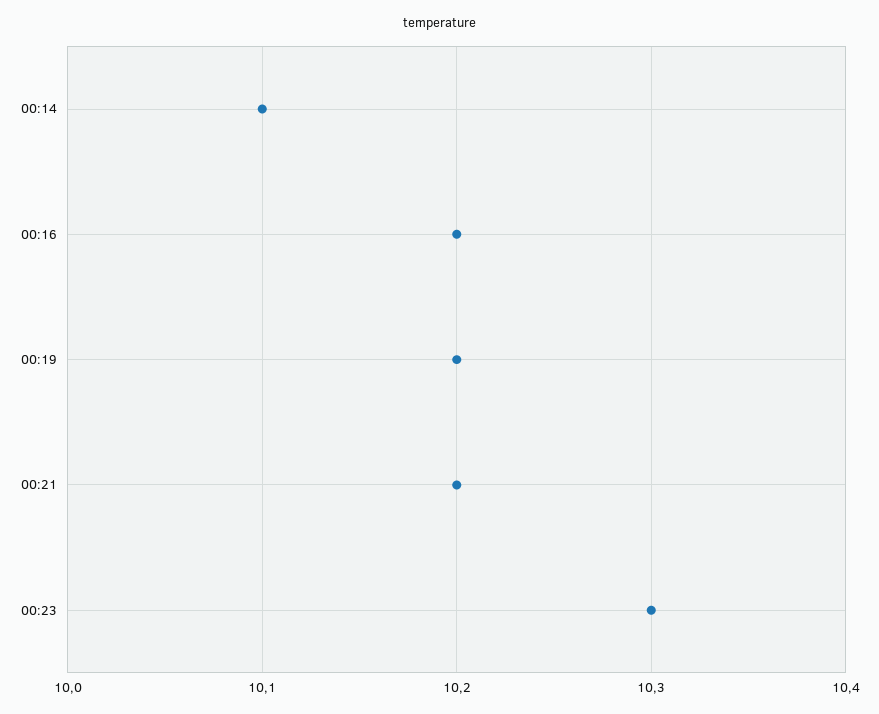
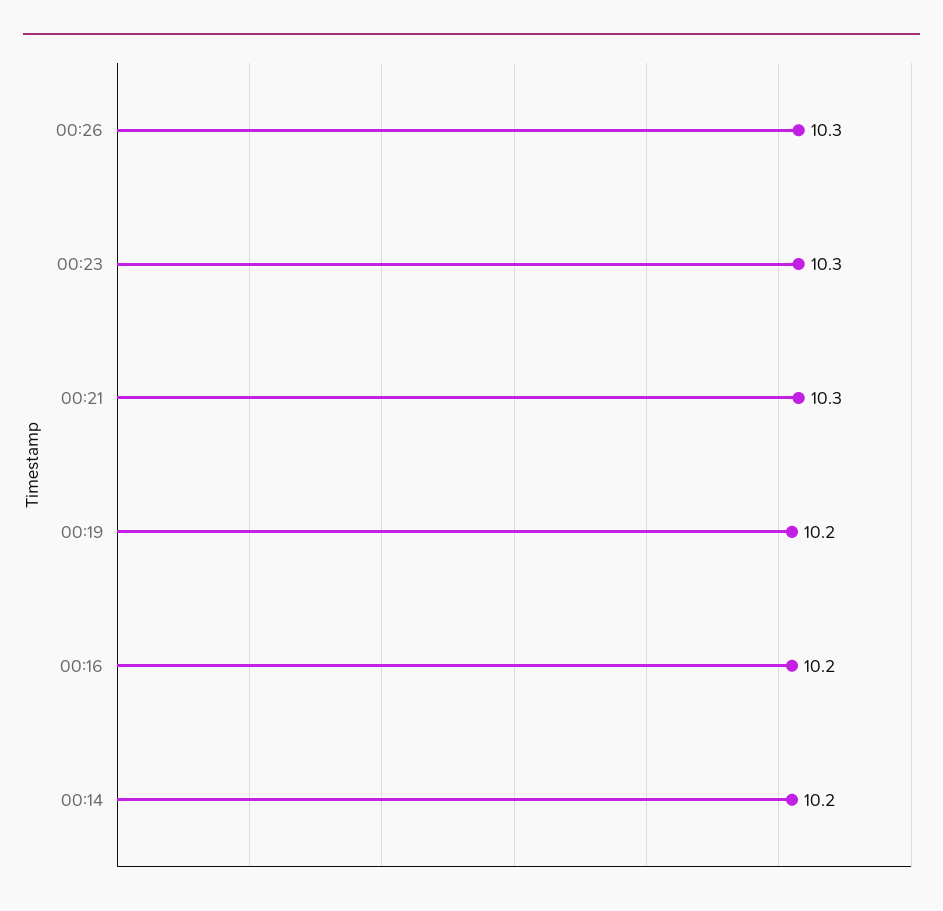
00:14: 10.1 -> 10.2
00:21: 10.2 -> 10.3
00:26: none -> 10.3

